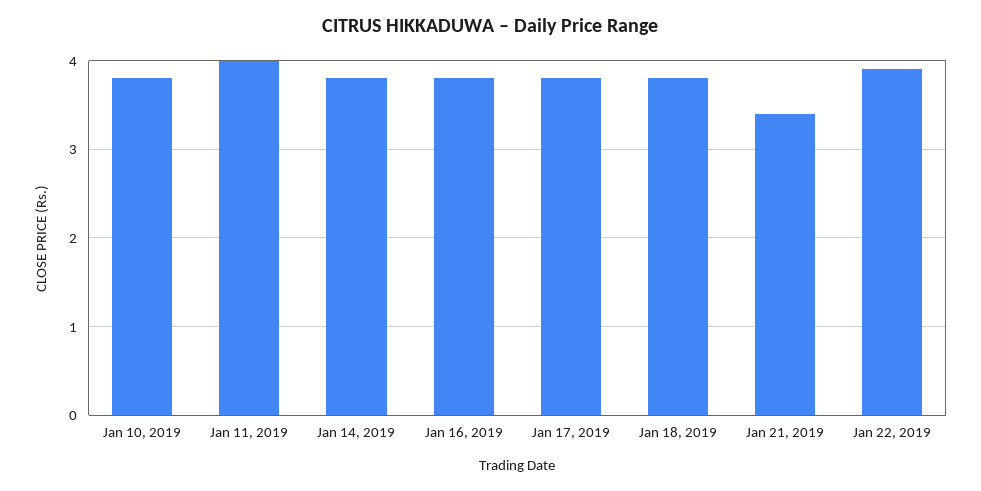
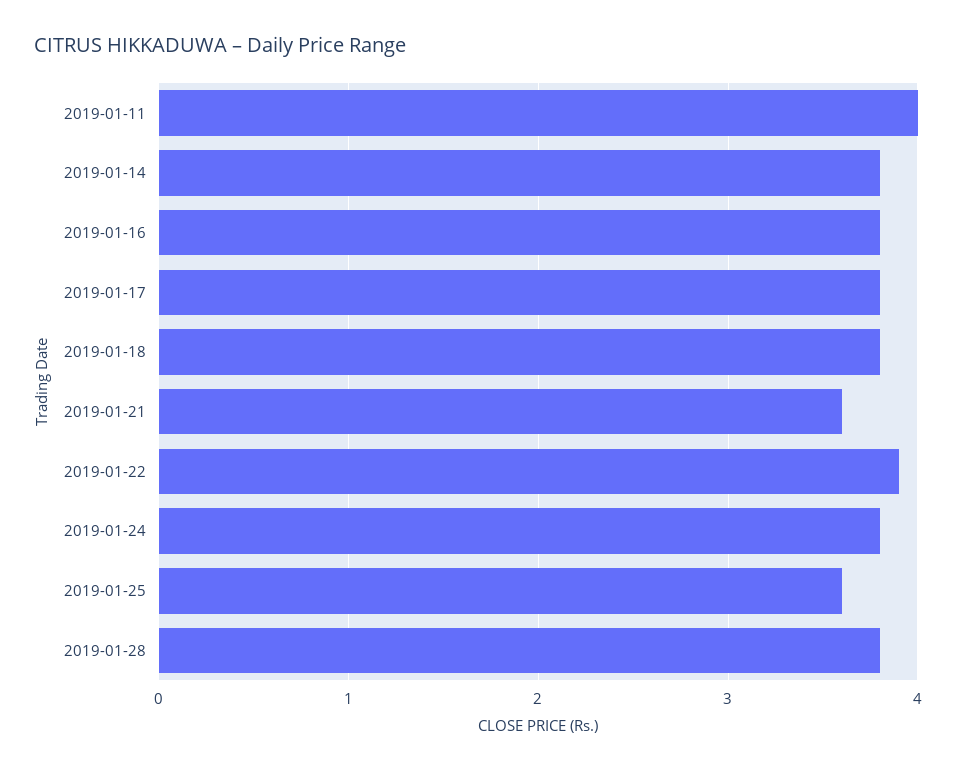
Jan 10, 2019: 3.8 -> none
Jan 21, 2019: 3.4 -> 3.6
2019-01-24: none -> 3.8
2019-01-25: none -> 3.6
2019-01-28: none -> 3.8

